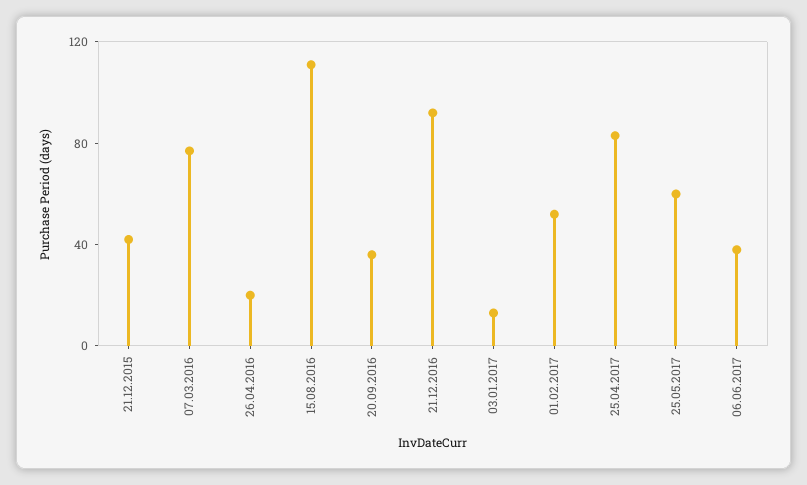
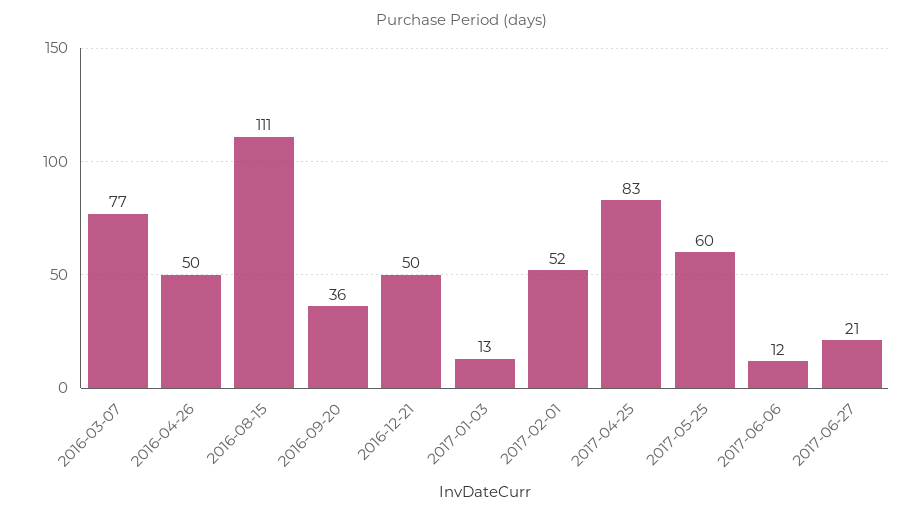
21.12.2015: 40 -> none
26.04.2016: 20 -> 50
21.12.2016: 90 -> 50
06.06.2017: 40 -> 12
2017-06-27: none -> 21

